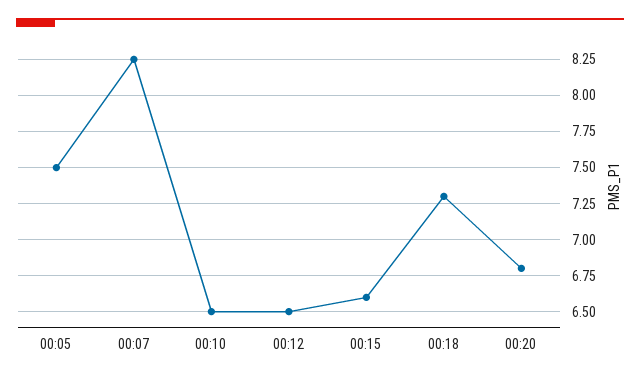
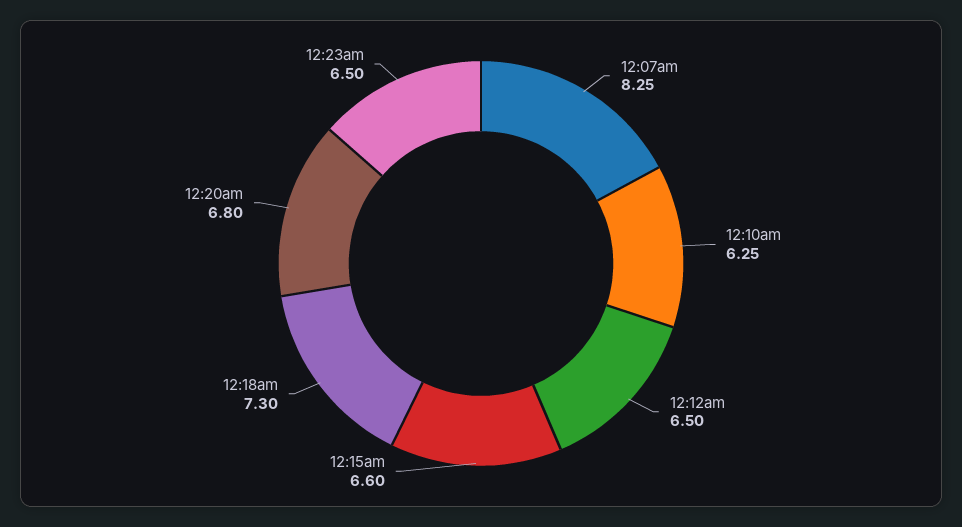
00:05: 7.5 -> none
00:10: 6.5 -> 6.25
12:23am: none -> 6.5

